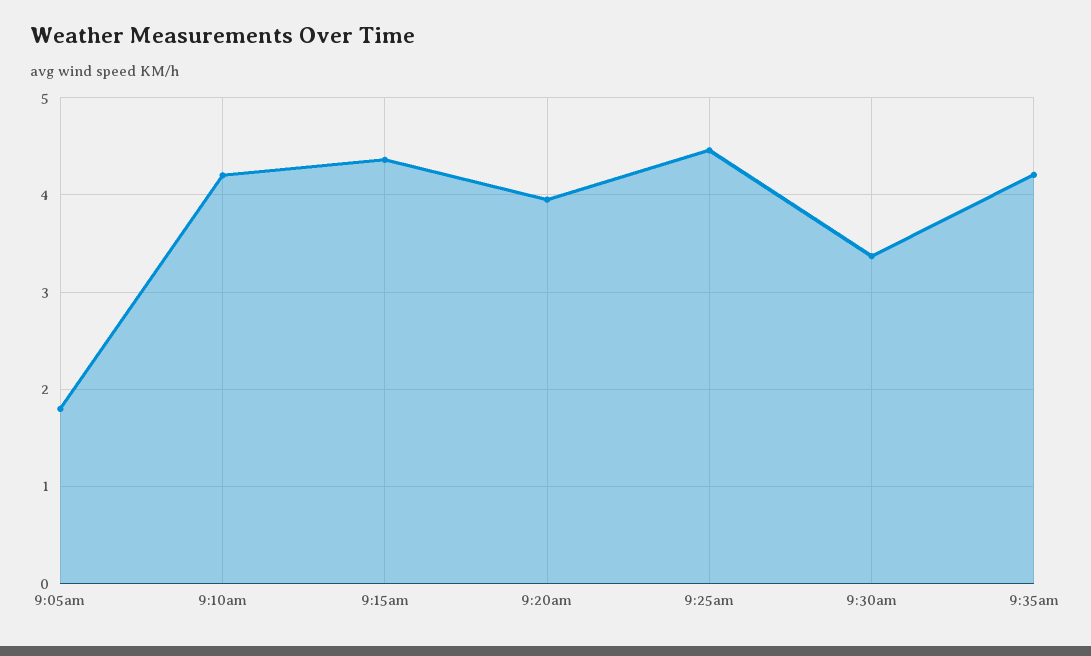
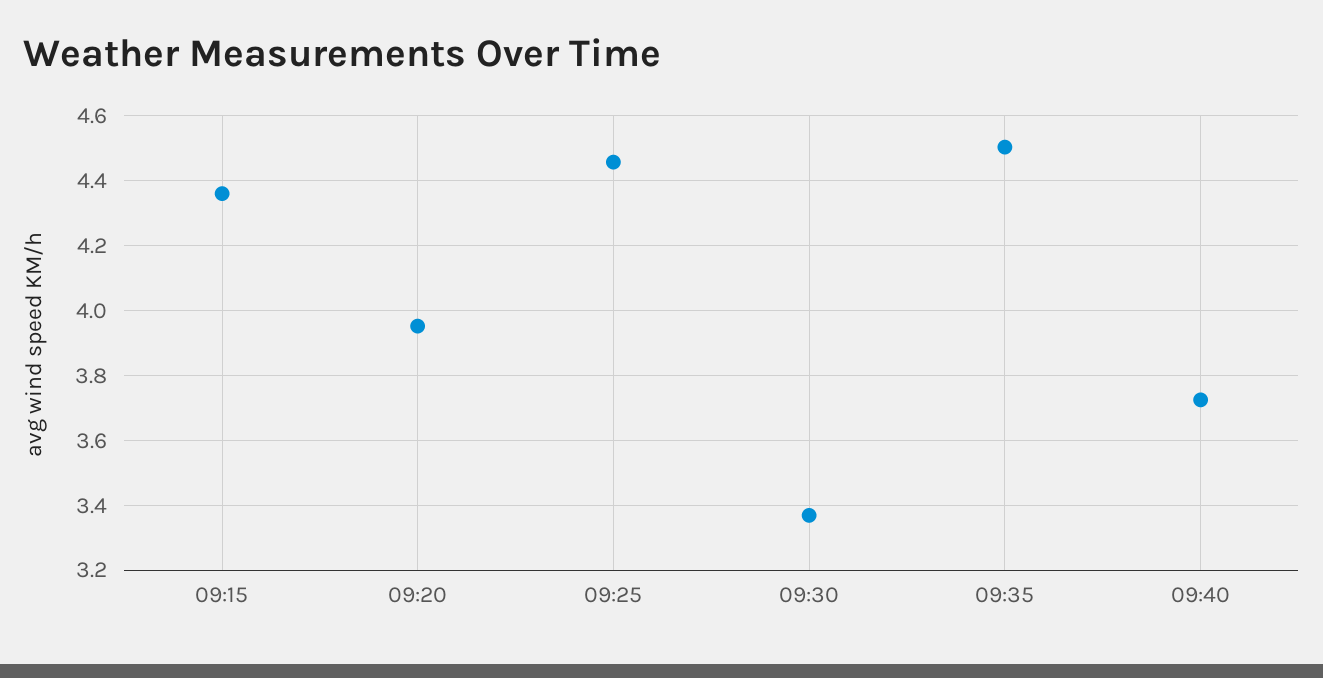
9:05am: 1.8 -> none
9:10am: 4.2 -> none
9:35am: 4.2 -> 4.5
09:40: none -> 3.72

